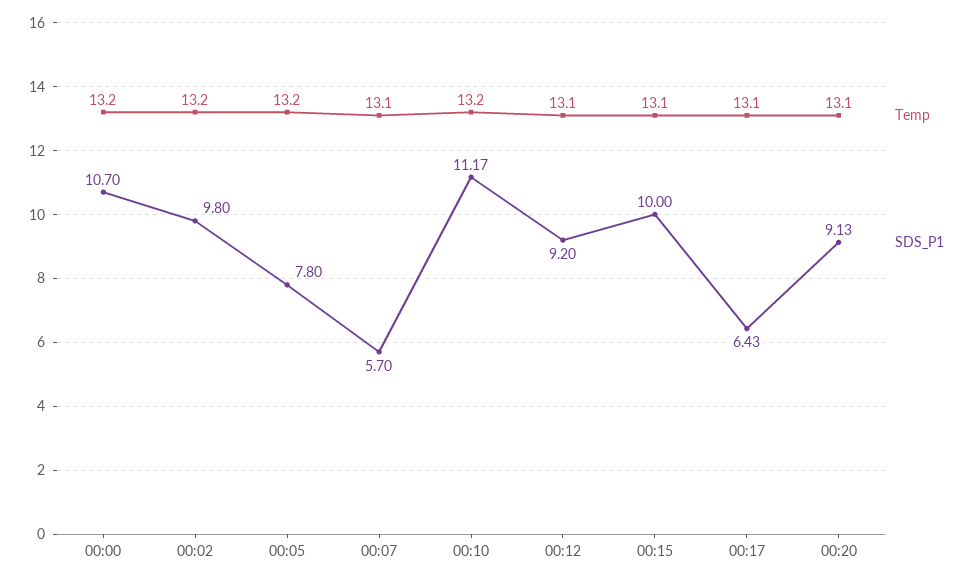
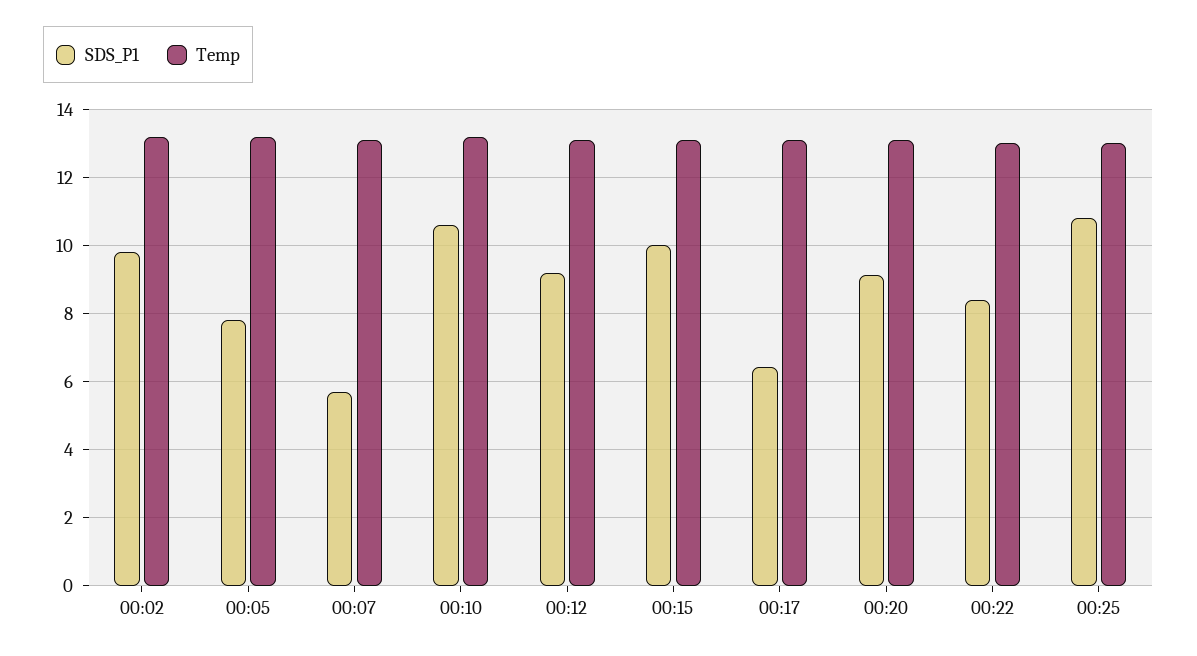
Temp, 00:00: 13.2 -> none
SDS_P1, 00:00: 10.7 -> none
SDS_P1, 00:10: 11.17 -> 10.6
SDS_P1, 00:22: none -> 8.4
Temp, 00:22: none -> 13
SDS_P1, 00:25: none -> 10.8
Temp, 00:25: none -> 13

